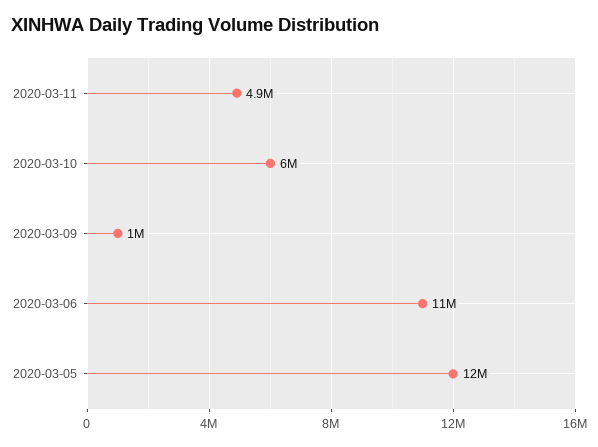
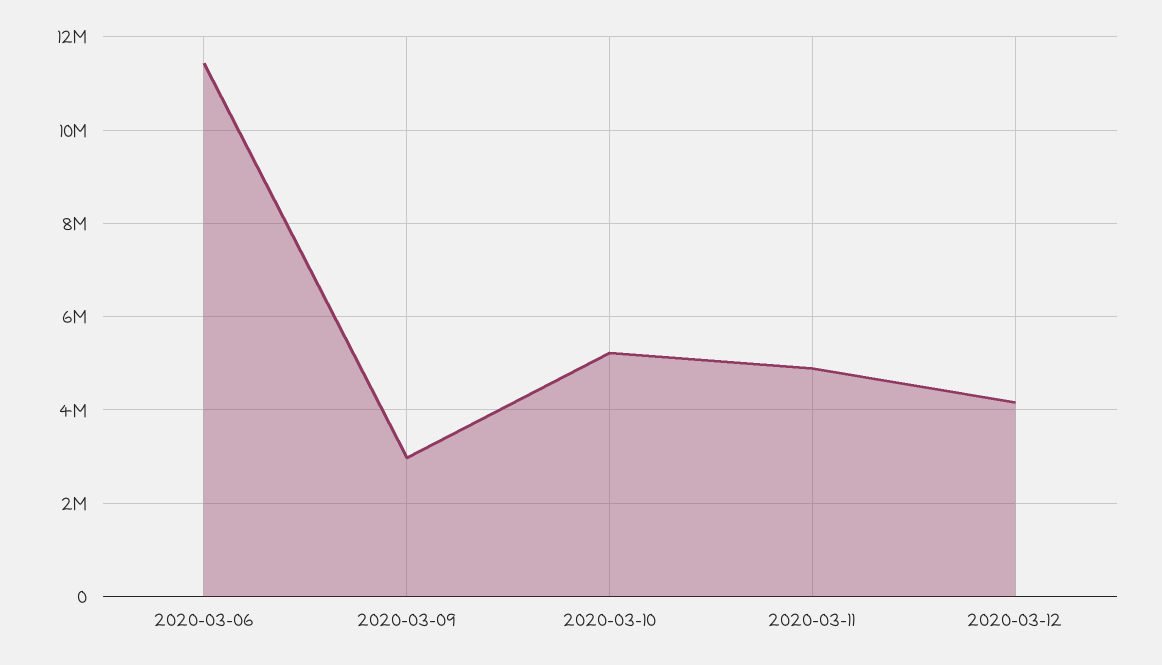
2020-03-10: 6000000 -> 5200000
2020-03-09: 1000000 -> 3000000
2020-03-05: 12000000 -> none
2020-03-12: none -> 4200000

